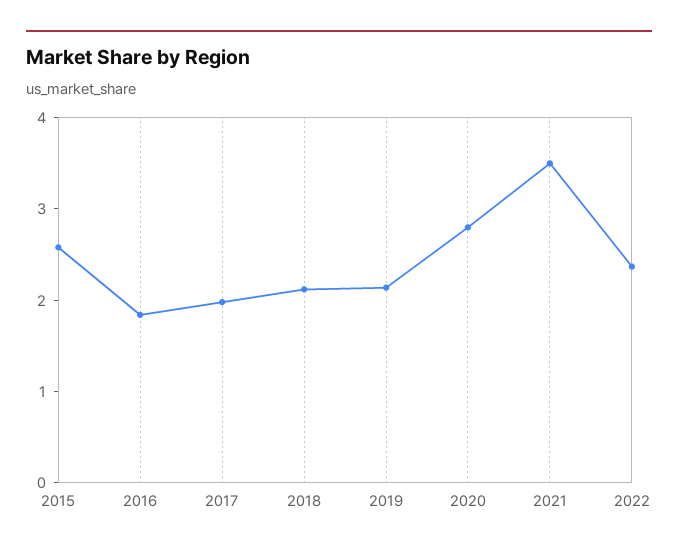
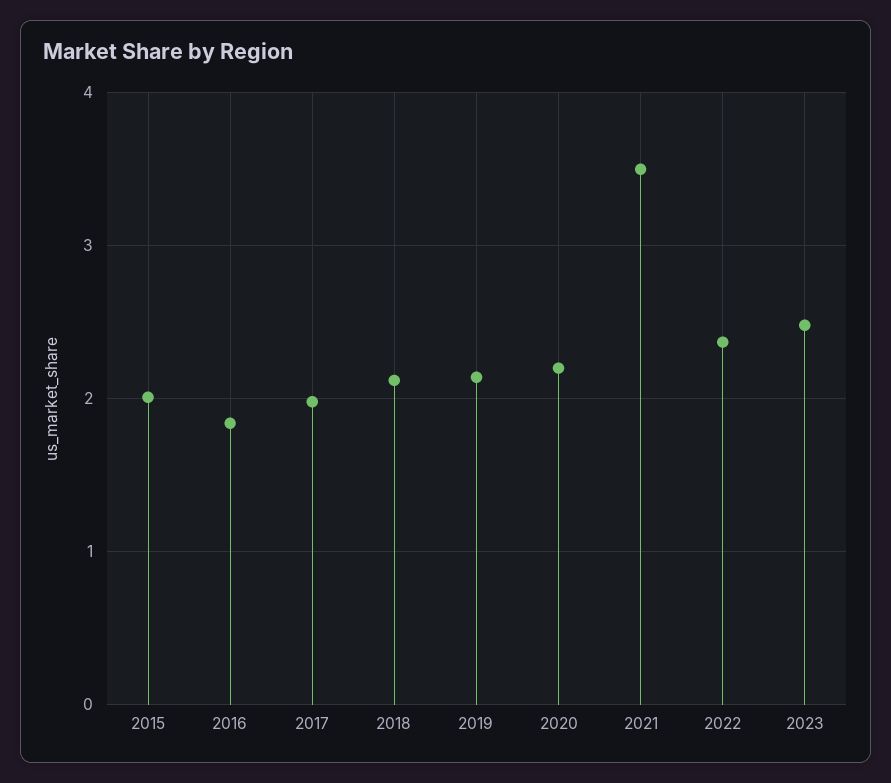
2015: 2.6 -> 2
2020: 2.8 -> 2.2
2023: none -> 2.5

